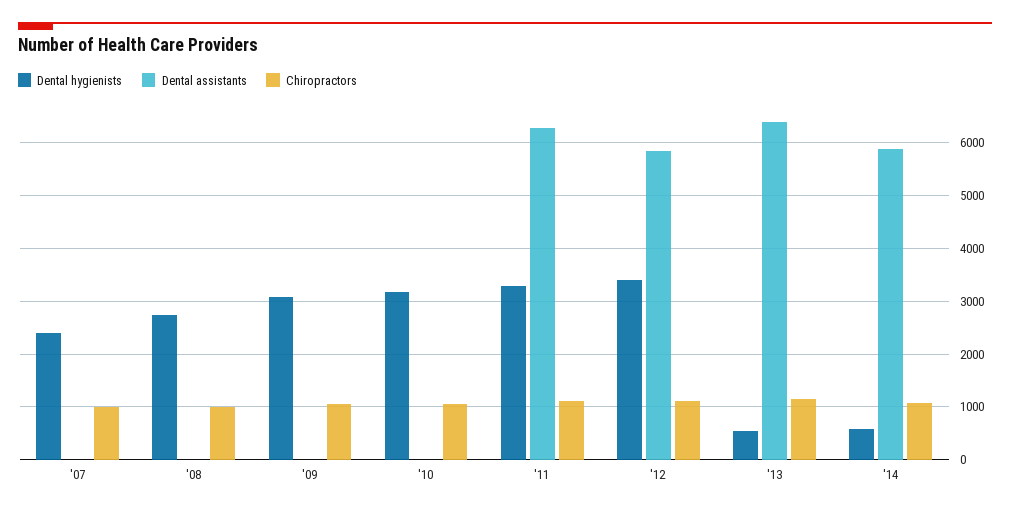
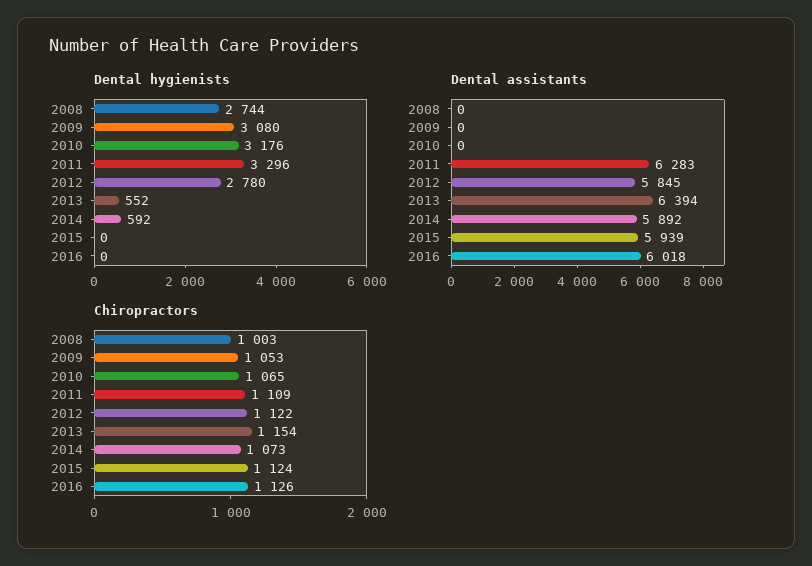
Dental hygienists, '07: 2400 -> none
Dental assistants, '07: 0 -> none
Chiropractors, '07: 1000 -> none
Dental hygienists, '12: 3400 -> 2780
Dental hygienists, 2015: none -> 0
Dental hygienists, 2016: none -> 0
Dental assistants, 2015: none -> 5939
Dental assistants, 2016: none -> 6018
Chiropractors, 2015: none -> 1124
Chiropractors, 2016: none -> 1126

